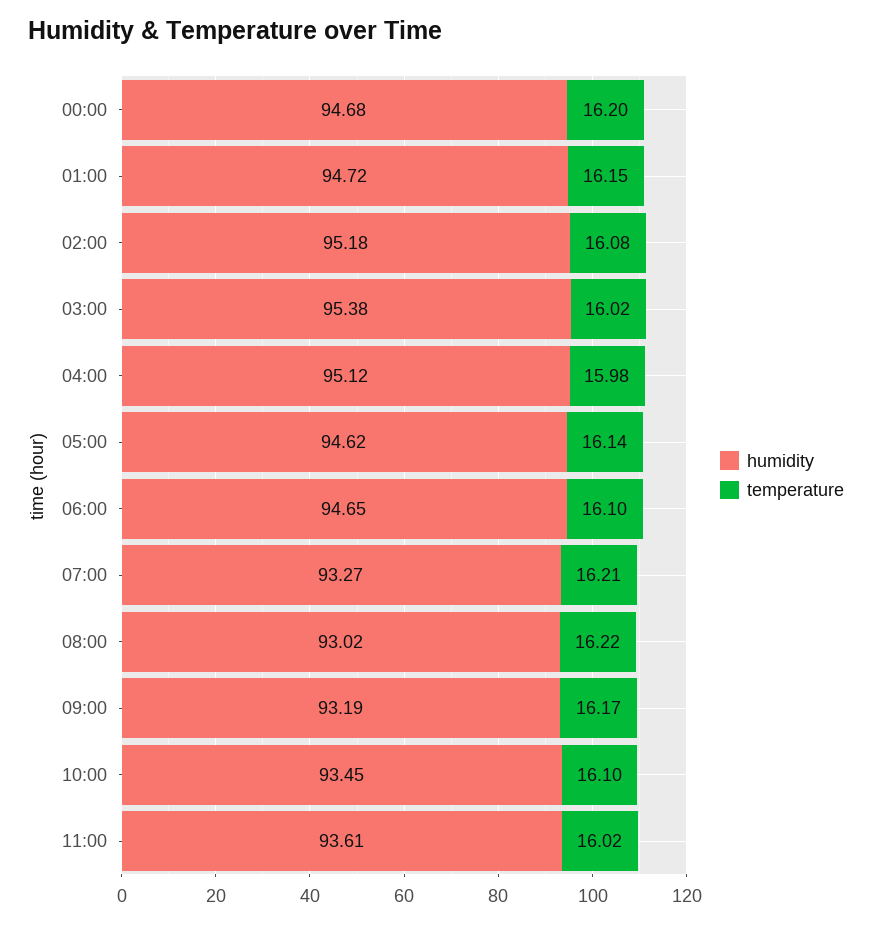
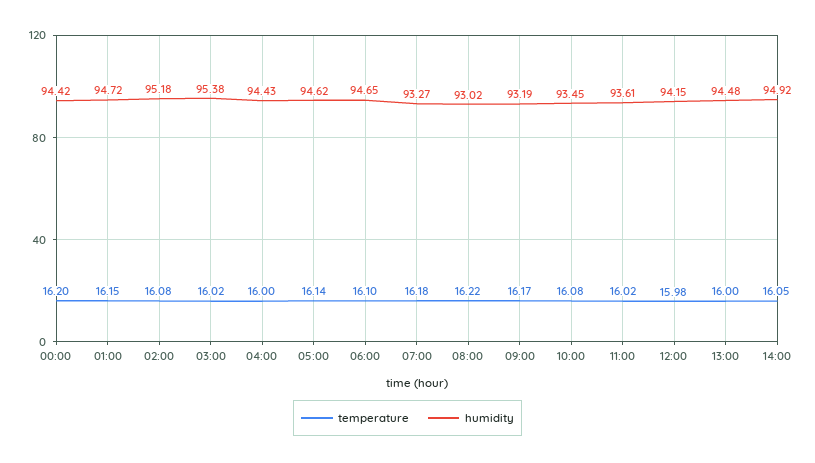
humidity, 00:00: 94.68 -> 94.42
humidity, 04:00: 95.12 -> 94.43
temperature, 04:00: 15.98 -> 16
temperature, 07:00: 16.21 -> 16.18
temperature, 10:00: 16.1 -> 16.08
temperature, 12:00: none -> 15.98
humidity, 12:00: none -> 94.15
temperature, 13:00: none -> 16
humidity, 13:00: none -> 94.48
temperature, 14:00: none -> 16.05
humidity, 14:00: none -> 94.92

